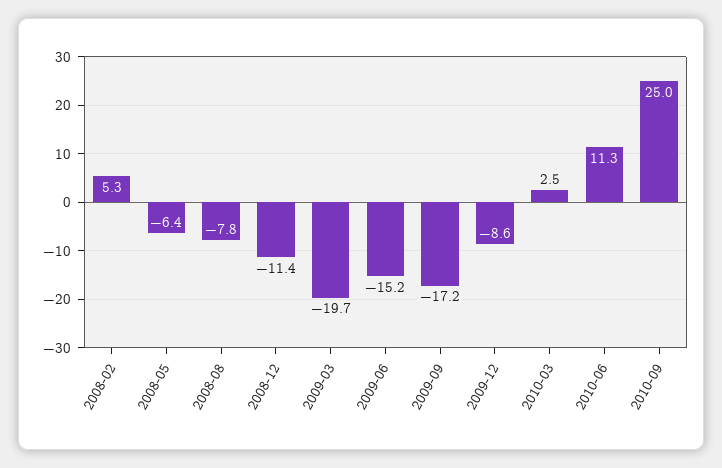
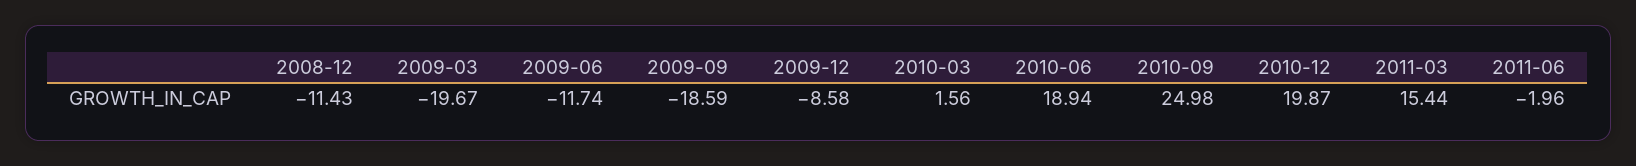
2008-02: 5.3 -> none
2008-05: -6.4 -> none
2008-08: -7.8 -> none
2009-06: -15.2 -> -11.74
2009-09: -17.2 -> -18.59
2010-03: 2.5 -> 1.56
2010-06: 11.3 -> 18.94
2010-12: none -> 19.87
2011-03: none -> 15.44
2011-06: none -> -1.96

